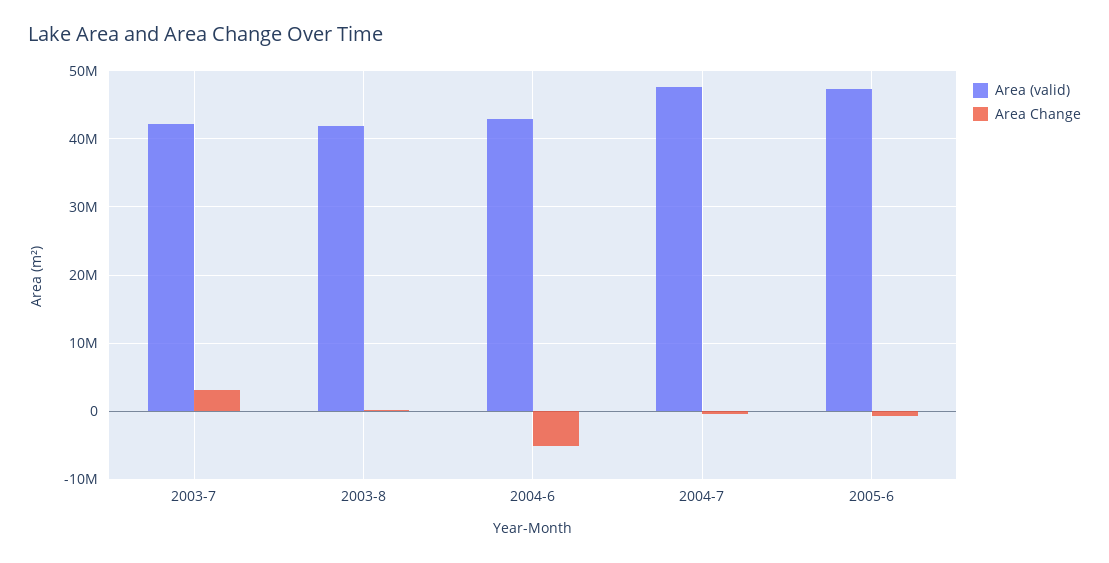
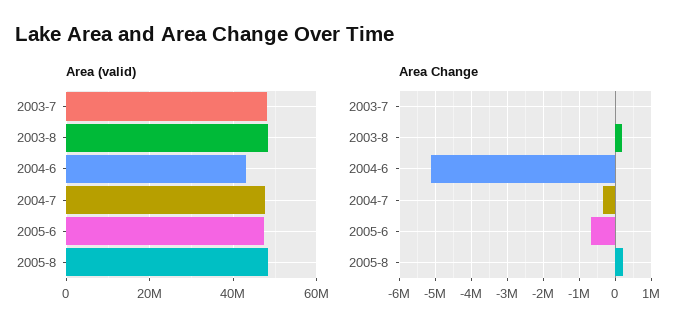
Area (valid), 2003-7: 42000000 -> 48000000
Area Change, 2003-7: 3000000 -> 0
Area (valid), 2003-8: 42000000 -> 48000000
Area (valid), 2005-8: none -> 48000000
Area Change, 2005-8: none -> 200000

